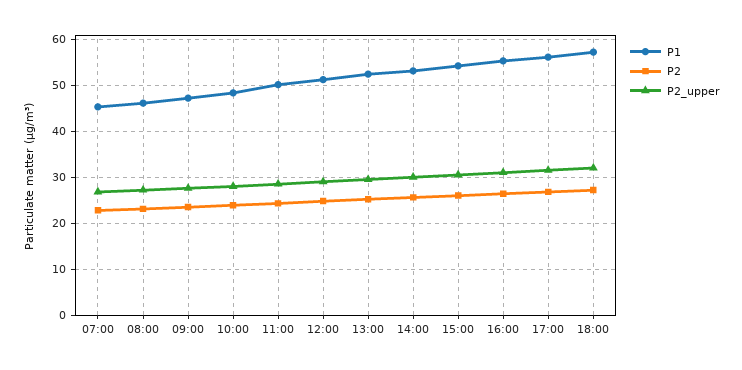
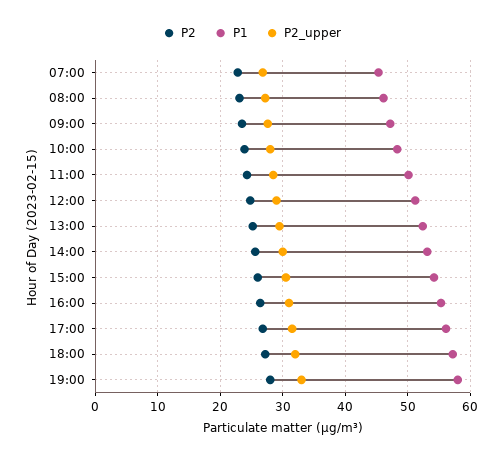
P2, 19:00: none -> 28
P1, 19:00: none -> 58
P2_upper, 19:00: none -> 33

